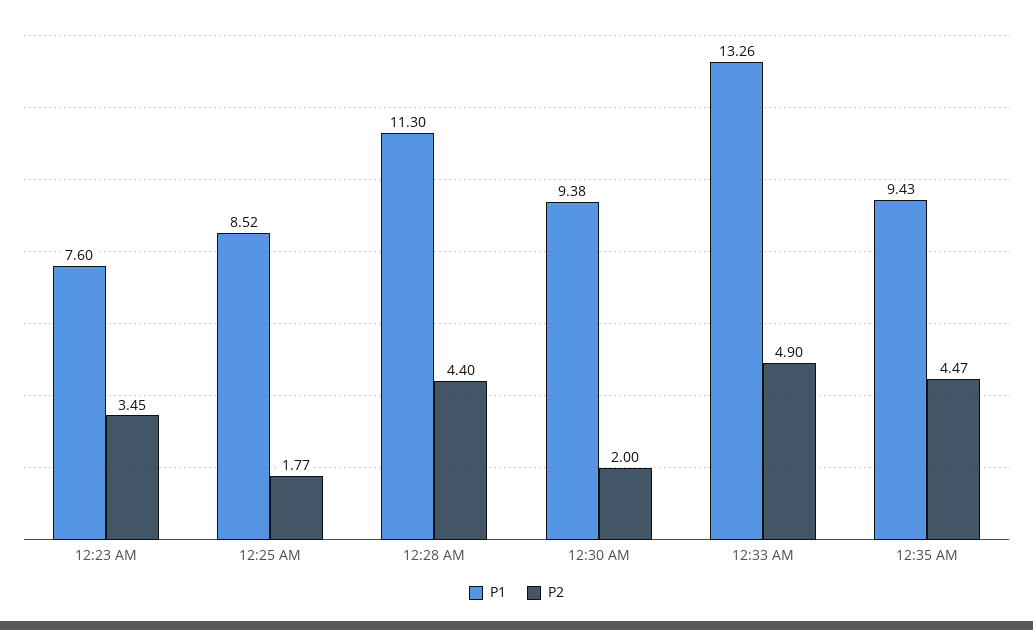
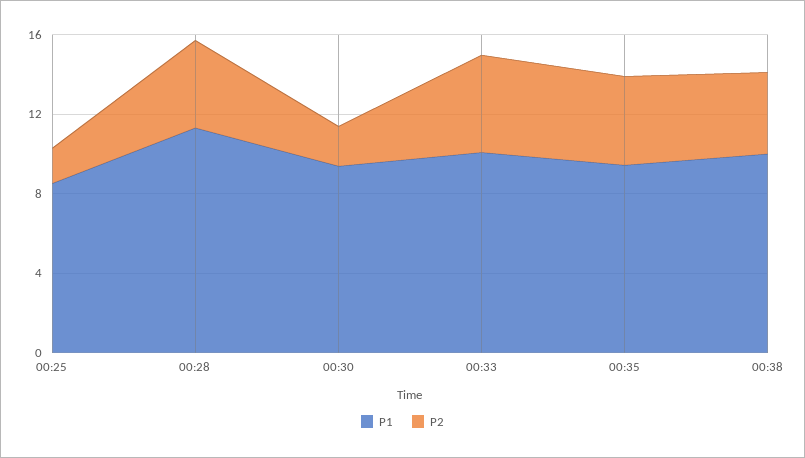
P1, 12:23 AM: 7.6 -> none
P2, 12:23 AM: 3.45 -> none
P1, 12:33 AM: 13.26 -> 10
P1, 00:38: none -> 10
P2, 00:38: none -> 4

